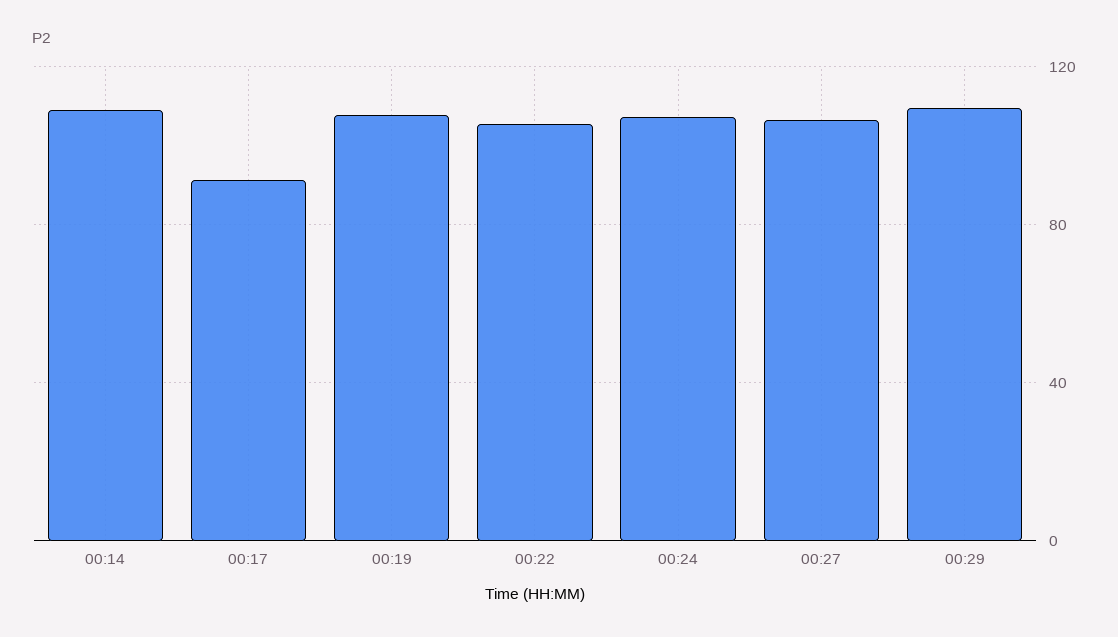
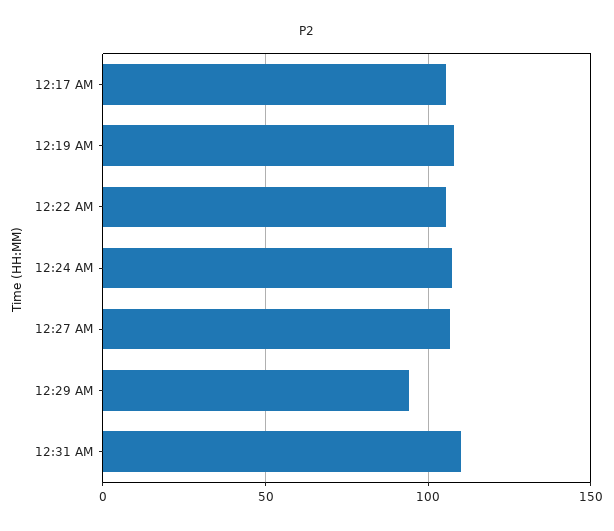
00:14: 110 -> none
00:17: 90 -> 105
00:29: 110 -> 95
12:31 AM: none -> 110

